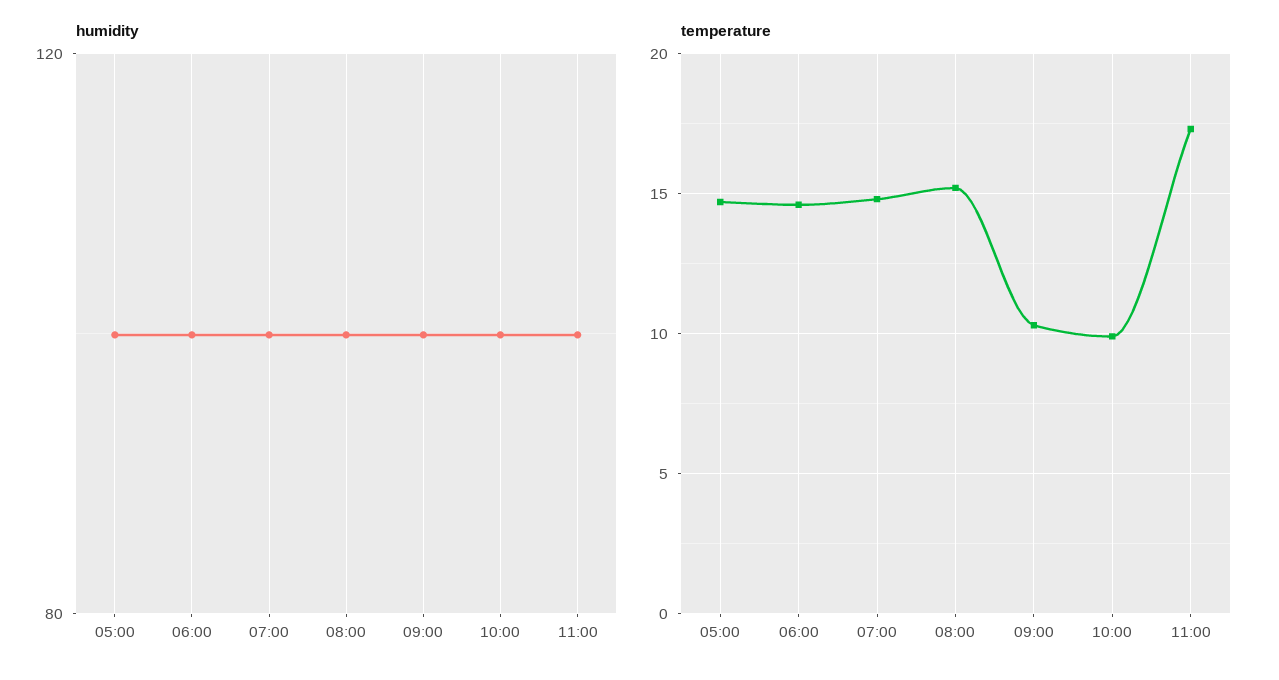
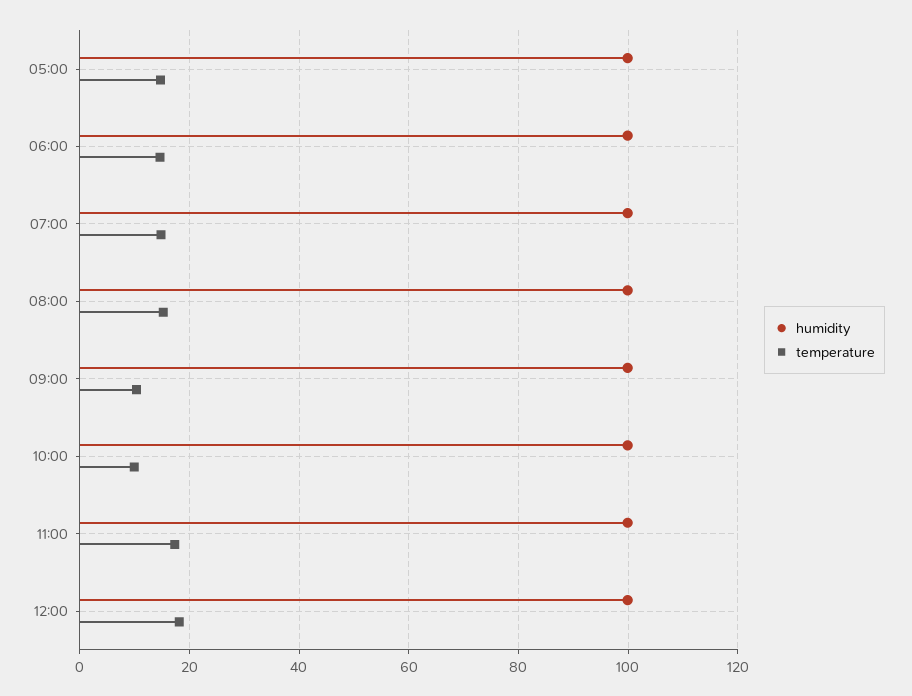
humidity, 12:00: none -> 100
temperature, 12:00: none -> 18

